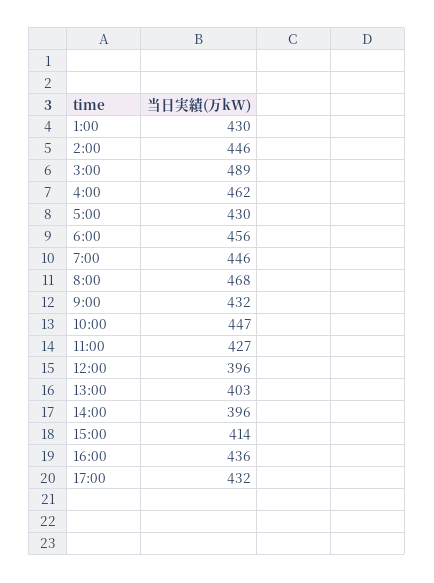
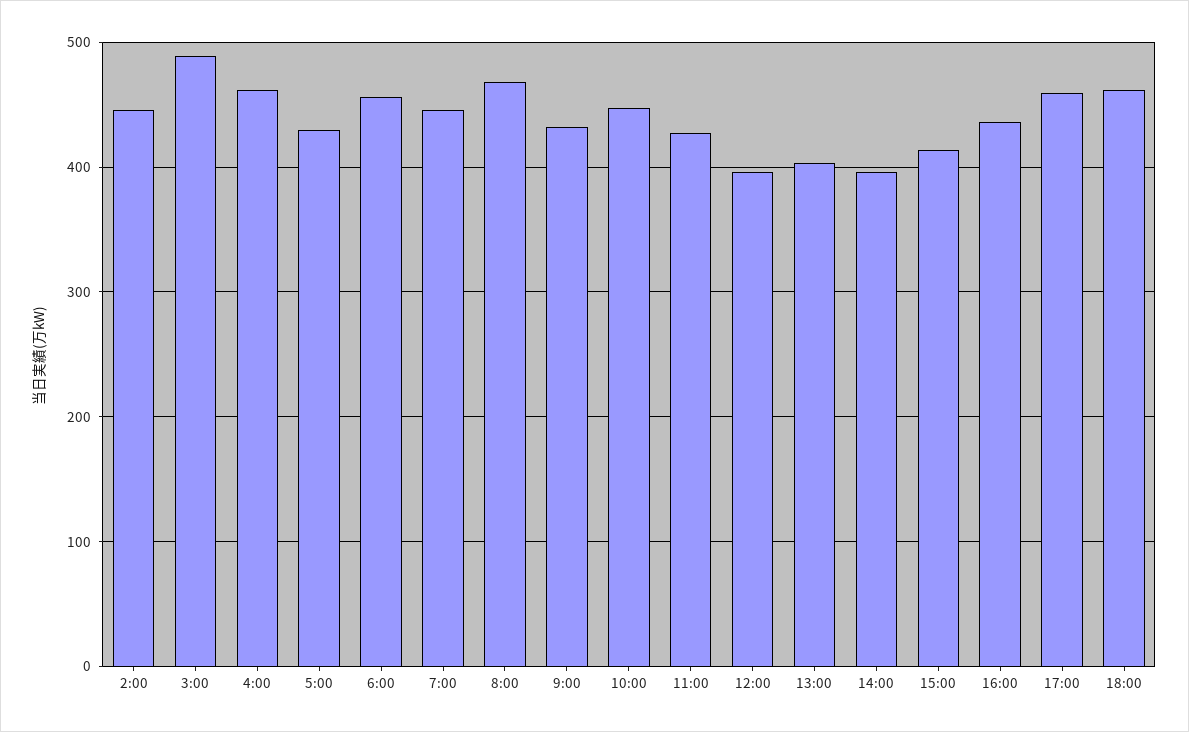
1:00: 430 -> none
17:00: 432 -> 460
18:00: none -> 460

